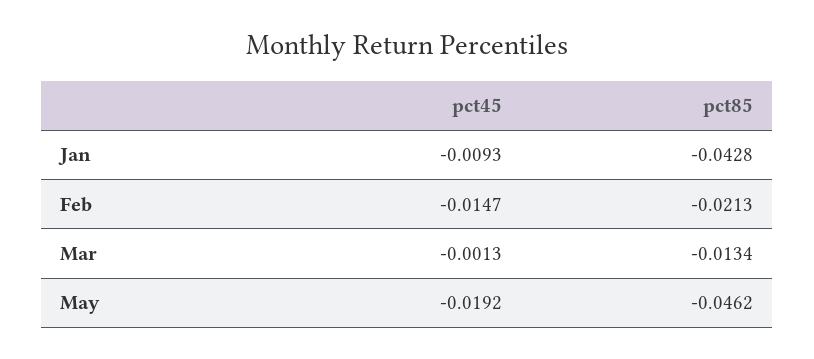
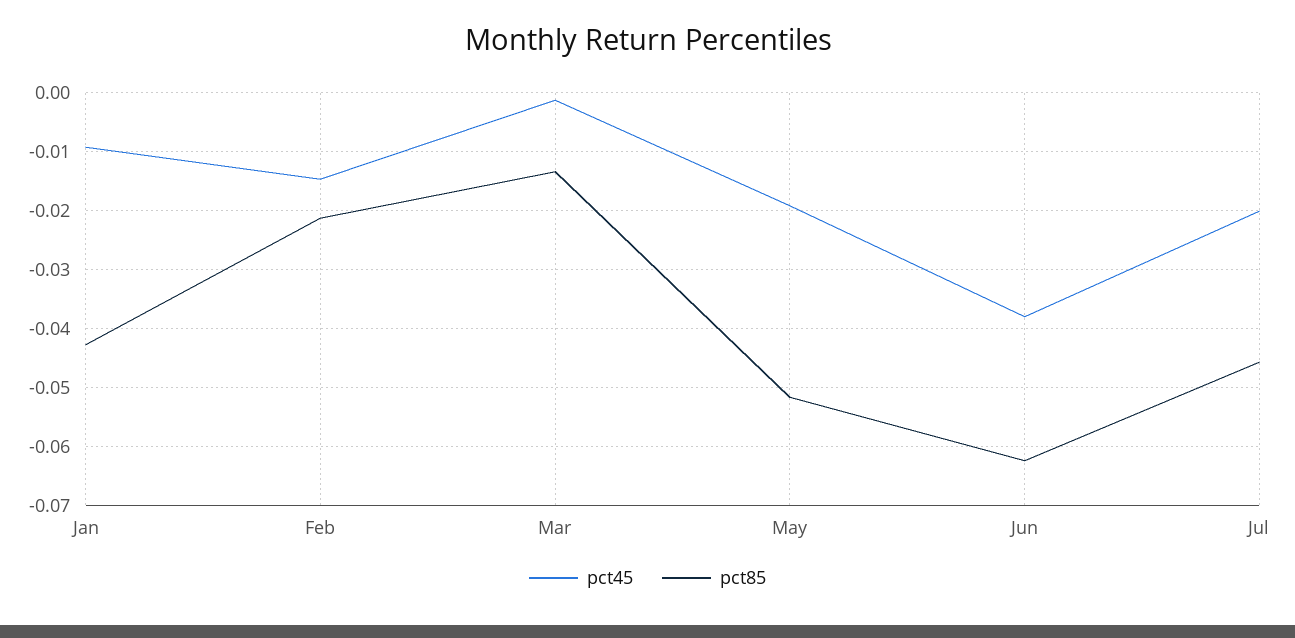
pct85, May: -0.0462 -> -0.052
pct45, Jun: none -> -0.038
pct85, Jun: none -> -0.062
pct45, Jul: none -> -0.02
pct85, Jul: none -> -0.046

